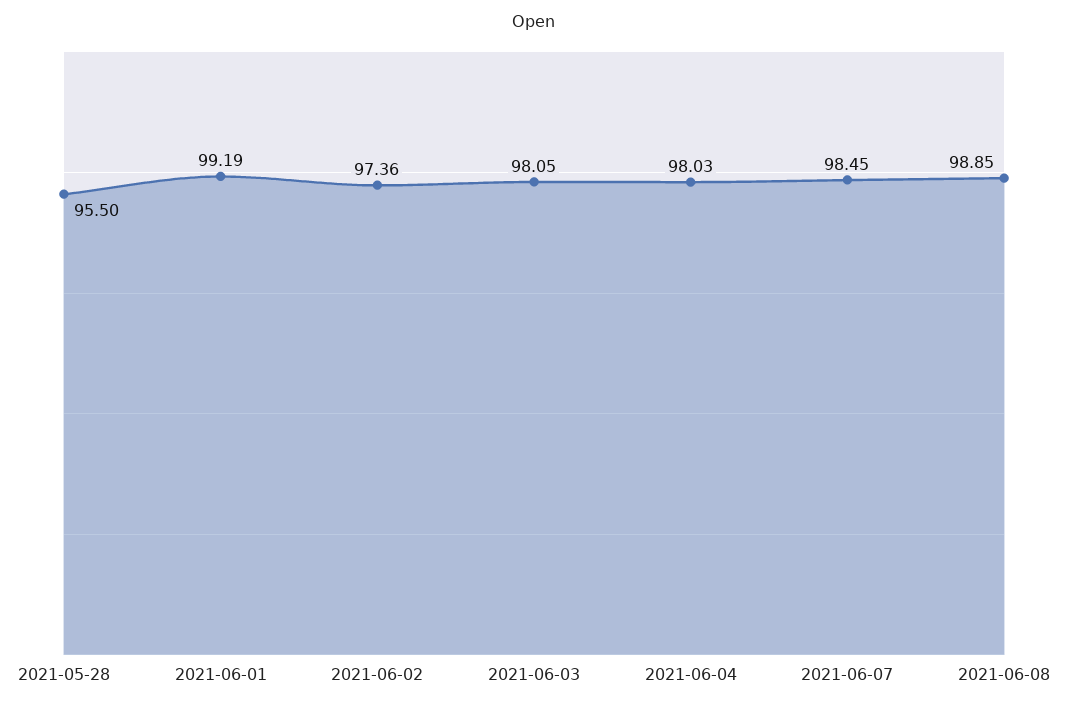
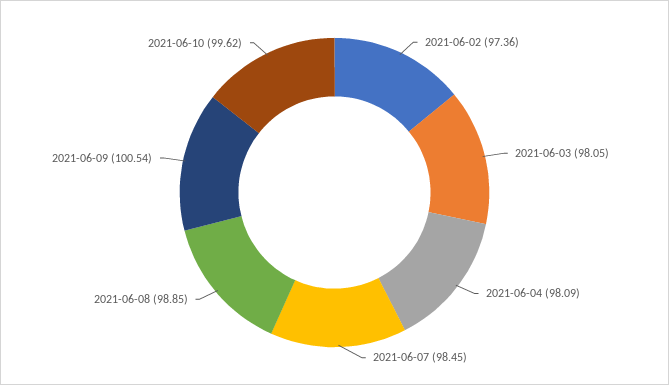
2021-05-28: 95.5 -> none
2021-06-01: 99.19 -> none
2021-06-04: 98.03 -> 98.09
2021-06-09: none -> 100.54
2021-06-10: none -> 99.62

